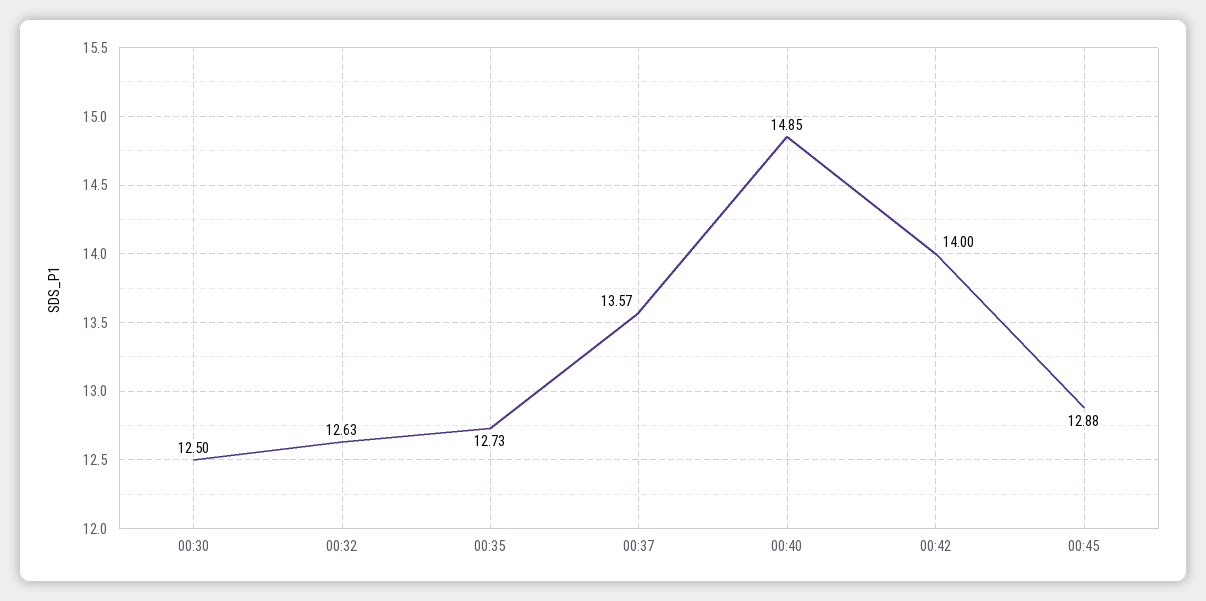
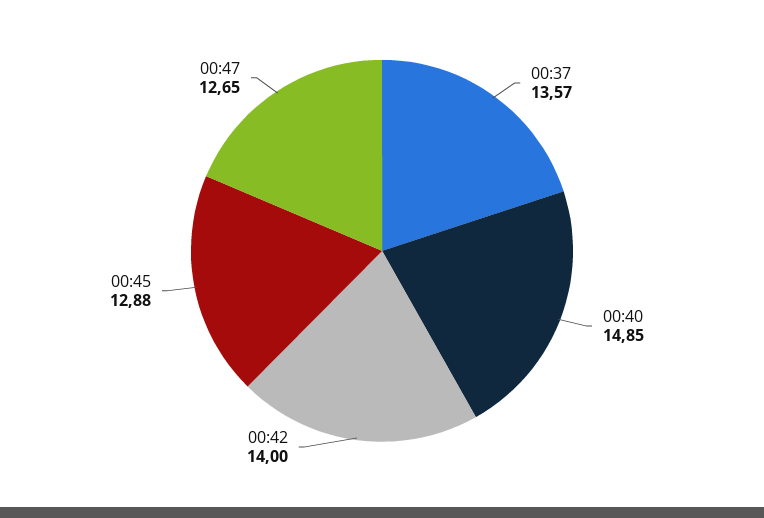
00:30: 12.5 -> none
00:32: 12.63 -> none
00:35: 12.73 -> none
00:47: none -> 12.65

